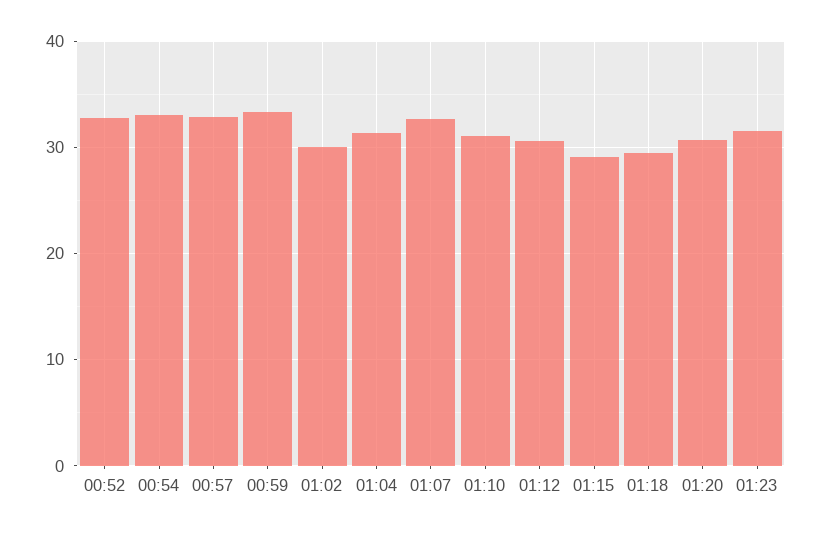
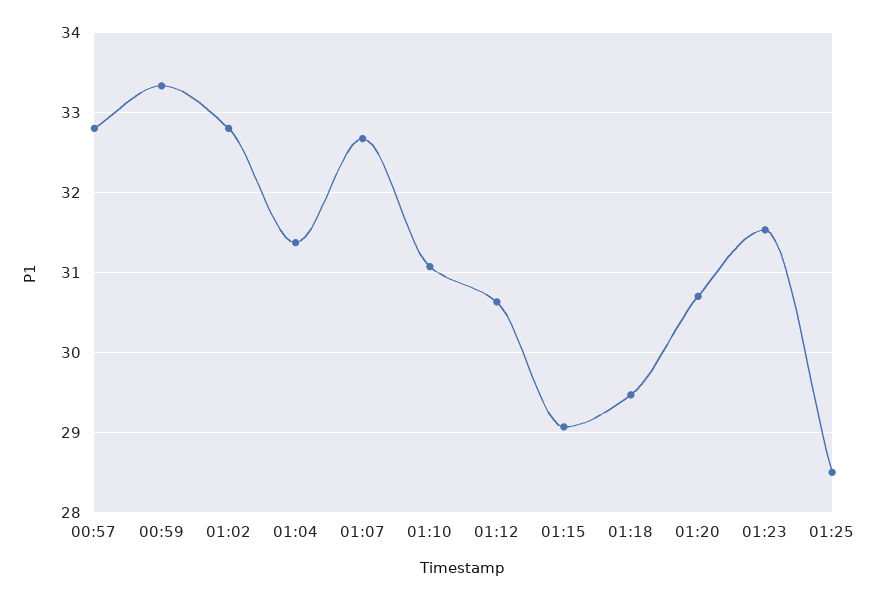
00:52: 33 -> none
00:54: 33 -> none
01:02: 30 -> 32.8
01:25: none -> 28.5

